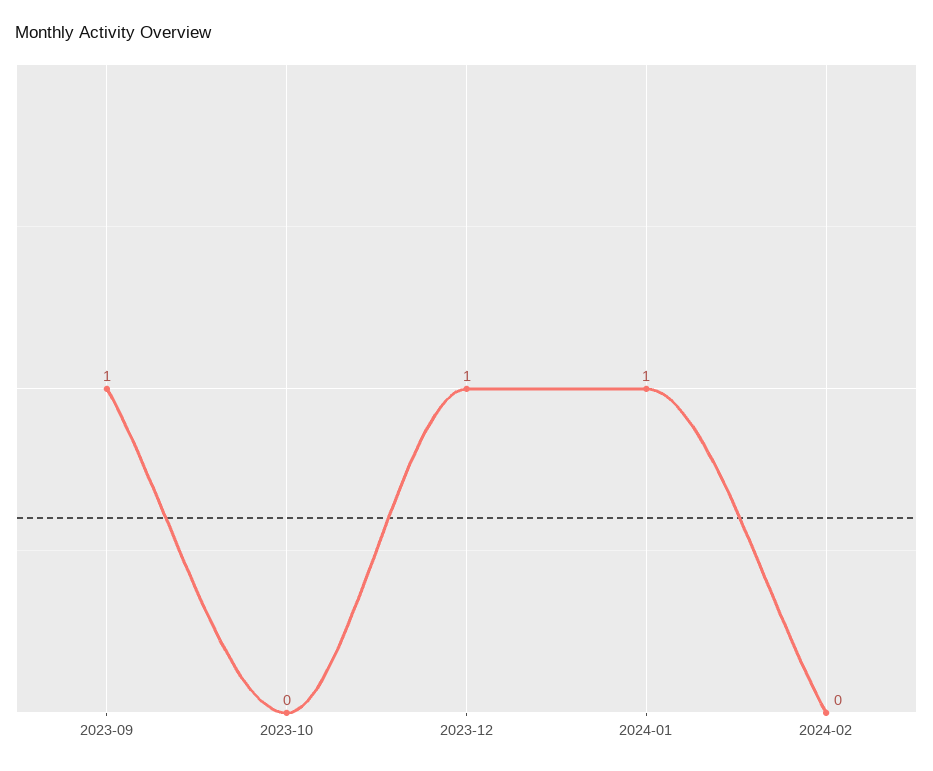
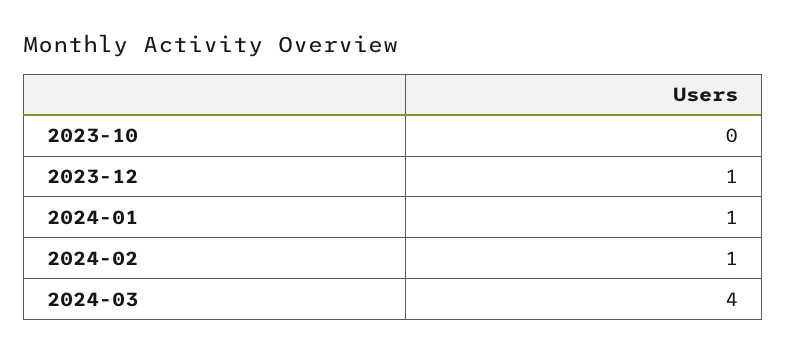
2023-09: 1 -> none
2024-02: 0 -> 1
2024-03: none -> 4

